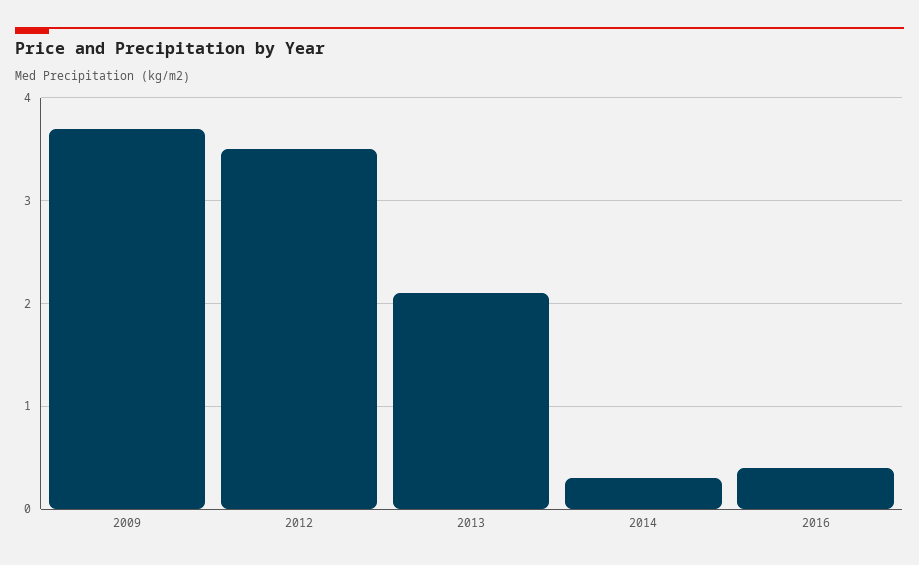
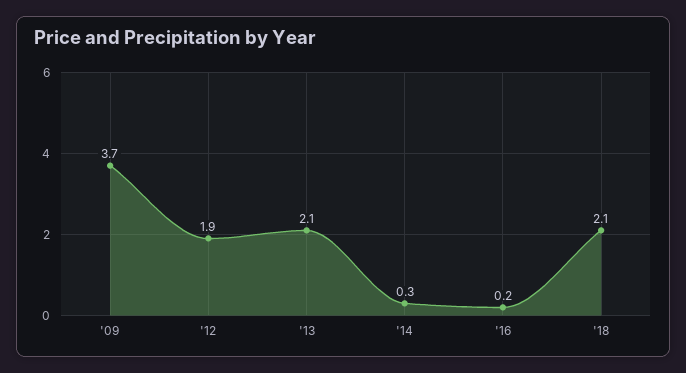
2012: 3.5 -> 1.9
2016: 0.4 -> 0.2
'18: none -> 2.1

